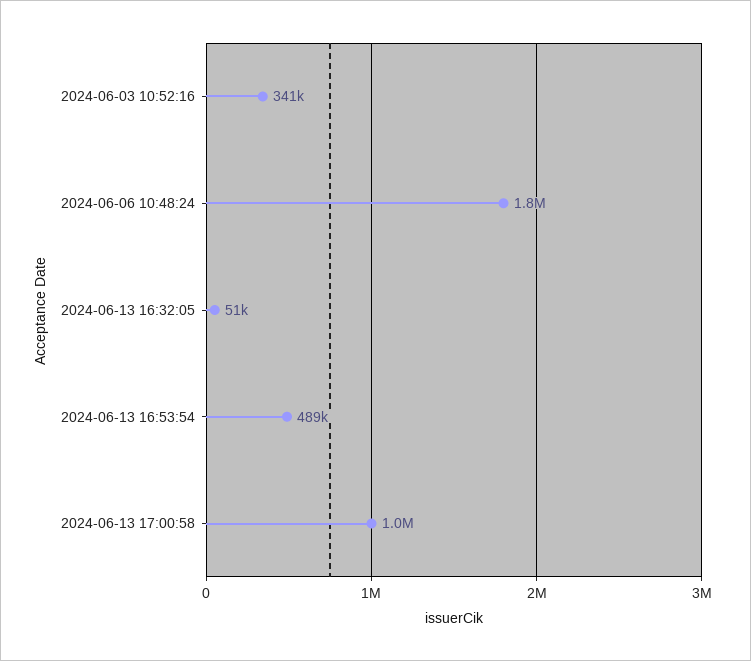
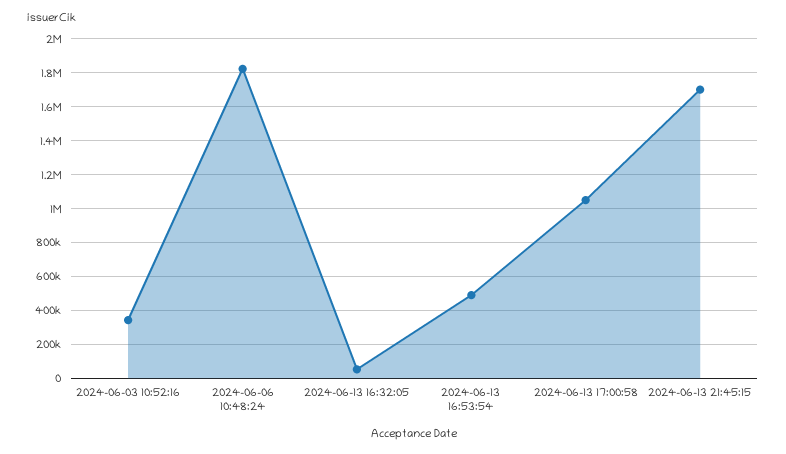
2024-06-13 21:45:15: none -> 1700000

